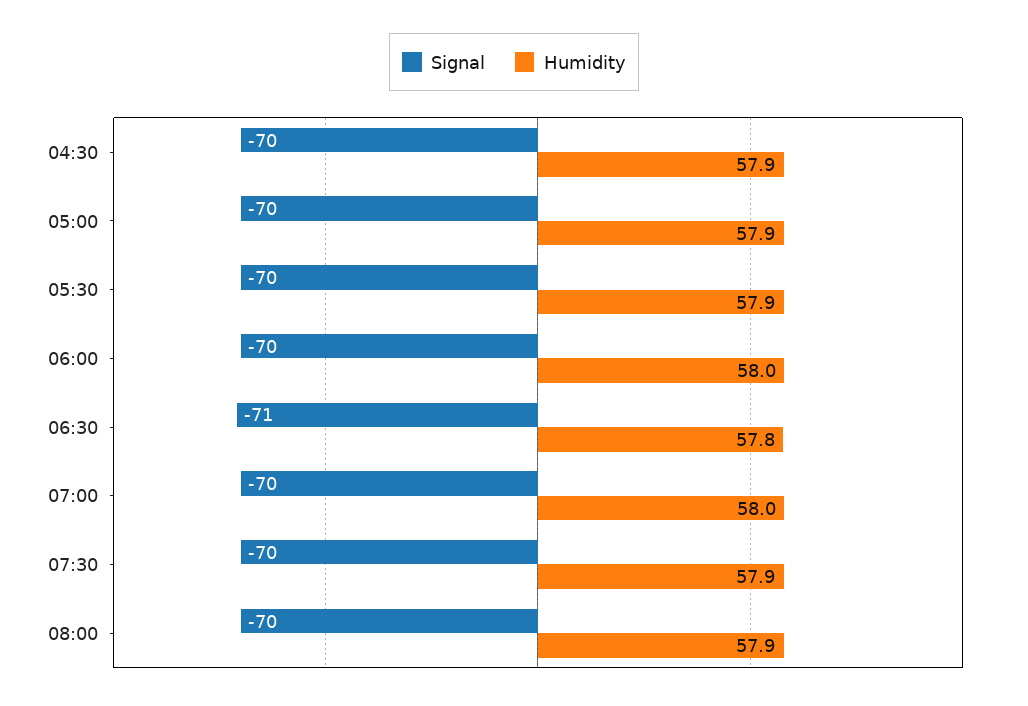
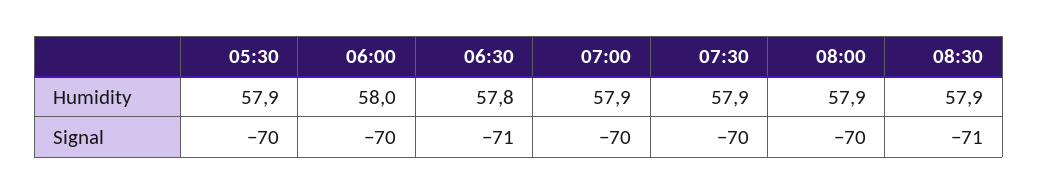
Signal, 04:30: -70 -> none
Humidity, 04:30: 57.9 -> none
Signal, 05:00: -70 -> none
Humidity, 05:00: 57.9 -> none
Humidity, 07:00: 58 -> 57.9
Humidity, 08:30: none -> 57.9
Signal, 08:30: none -> -71

